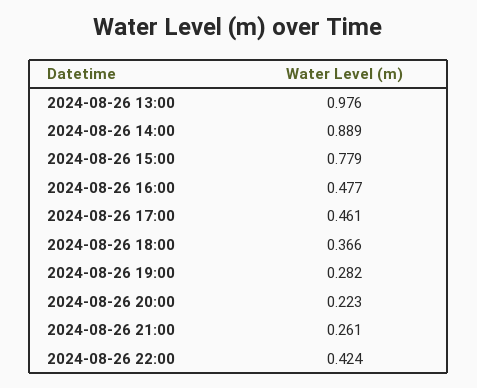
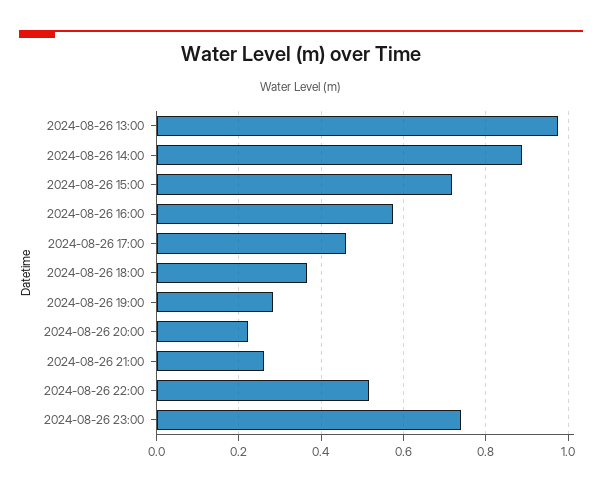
2024-08-26 15:00: 0.779 -> 0.72
2024-08-26 16:00: 0.477 -> 0.58
2024-08-26 22:00: 0.424 -> 0.52
2024-08-26 23:00: none -> 0.74

